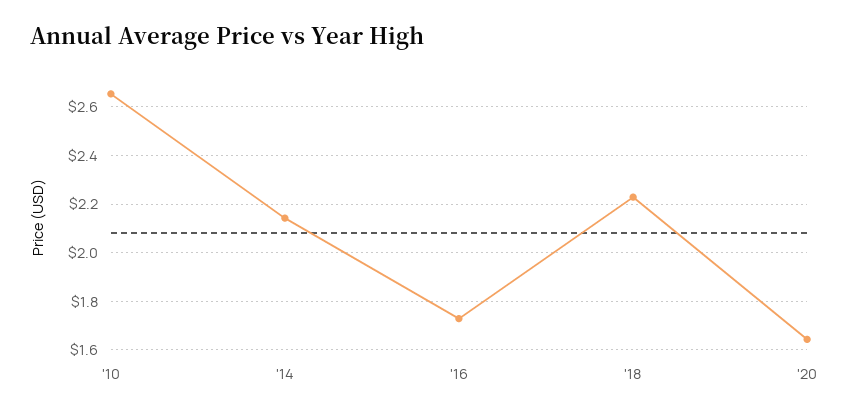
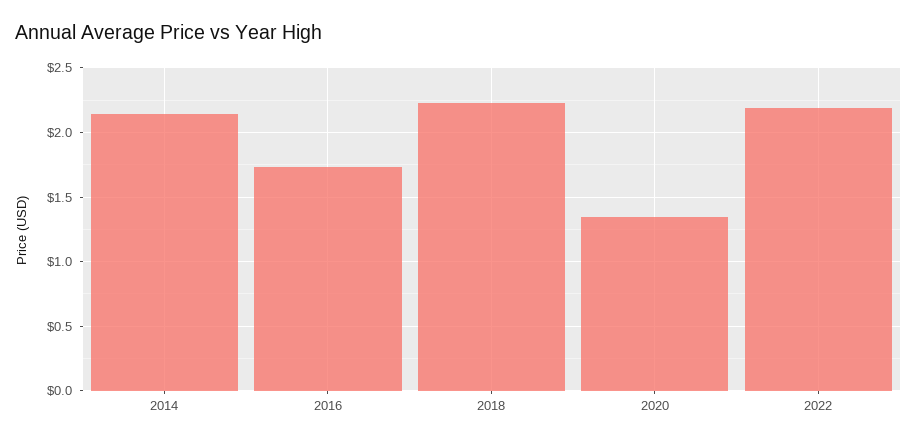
'10: 2.65 -> none
'20: 1.65 -> 1.35
2022: none -> 2.2

